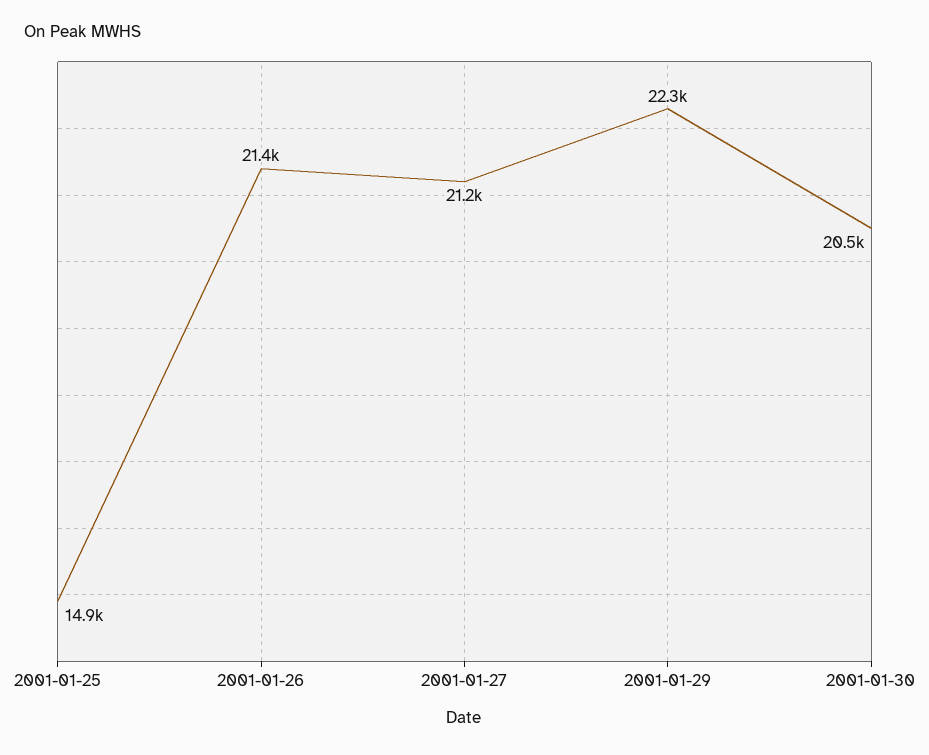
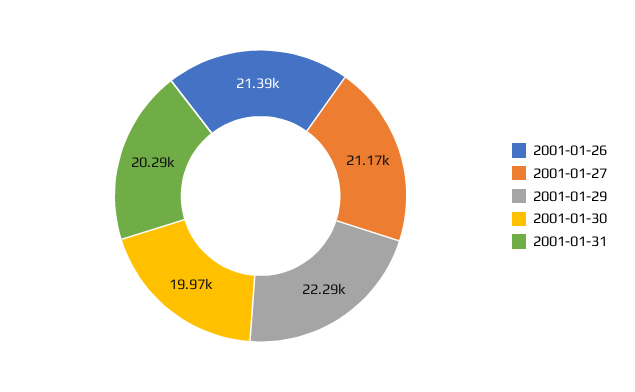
2001-01-25: 14900 -> none
2001-01-30: 20500 -> 19970
2001-01-31: none -> 20290

